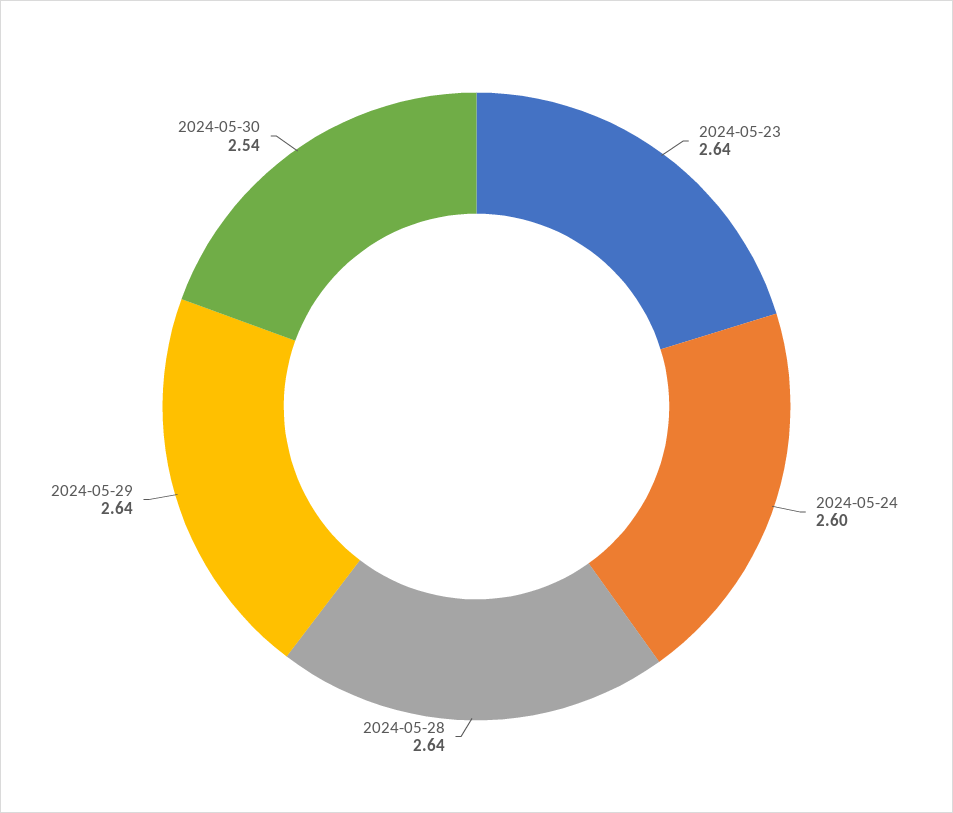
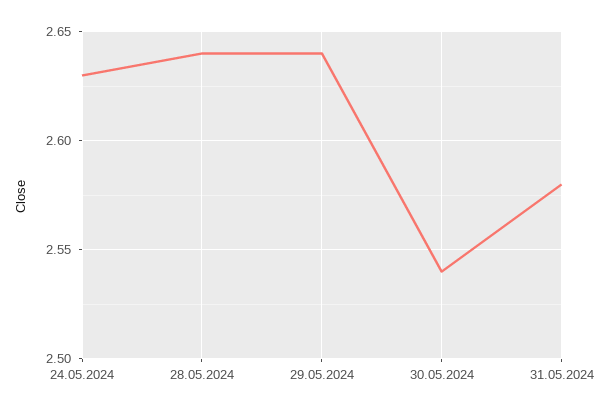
2024-05-23: 2.64 -> none
2024-05-24: 2.6 -> 2.63
31.05.2024: none -> 2.58

